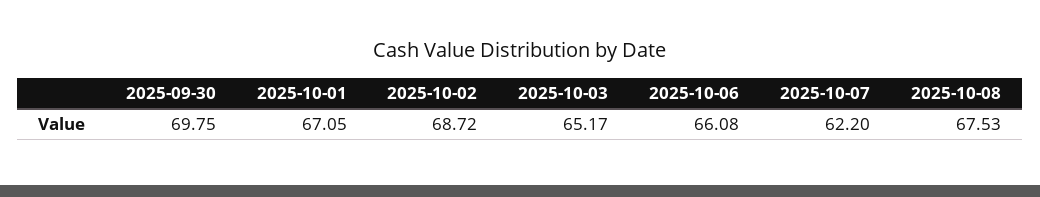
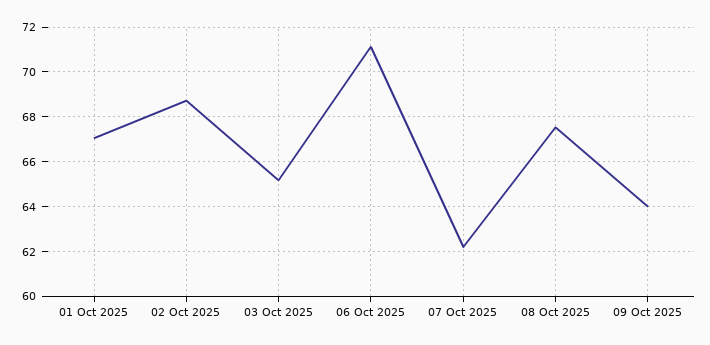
2025-09-30: 69.75 -> none
2025-10-06: 66.08 -> 71
09 Oct 2025: none -> 64

